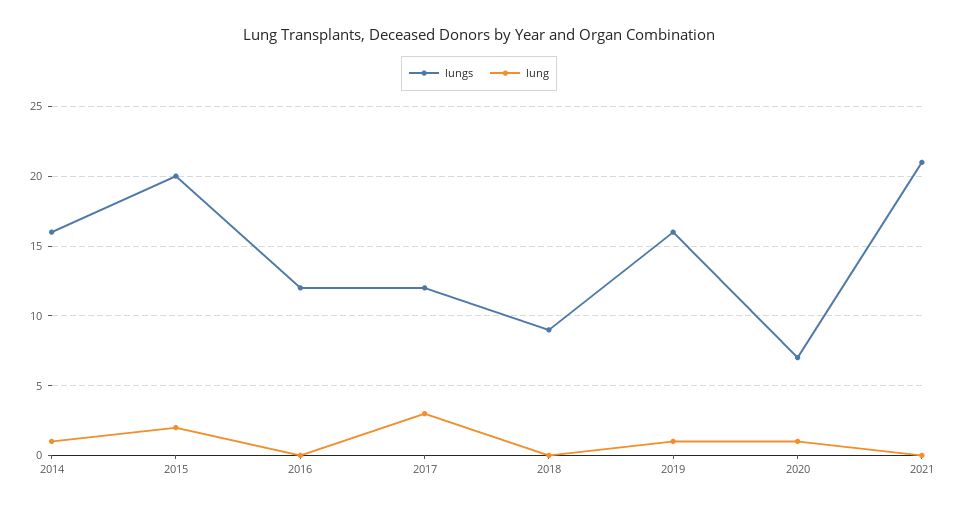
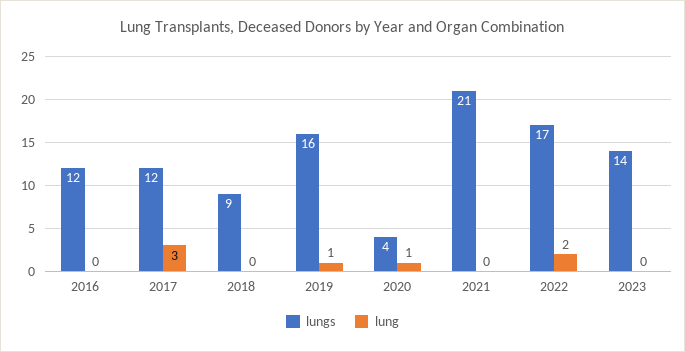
lungs, 2014: 16 -> none
lung, 2014: 1 -> none
lungs, 2015: 20 -> none
lung, 2015: 2 -> none
lungs, 2020: 7 -> 4
lungs, 2022: none -> 17
lung, 2022: none -> 2
lungs, 2023: none -> 14
lung, 2023: none -> 0

